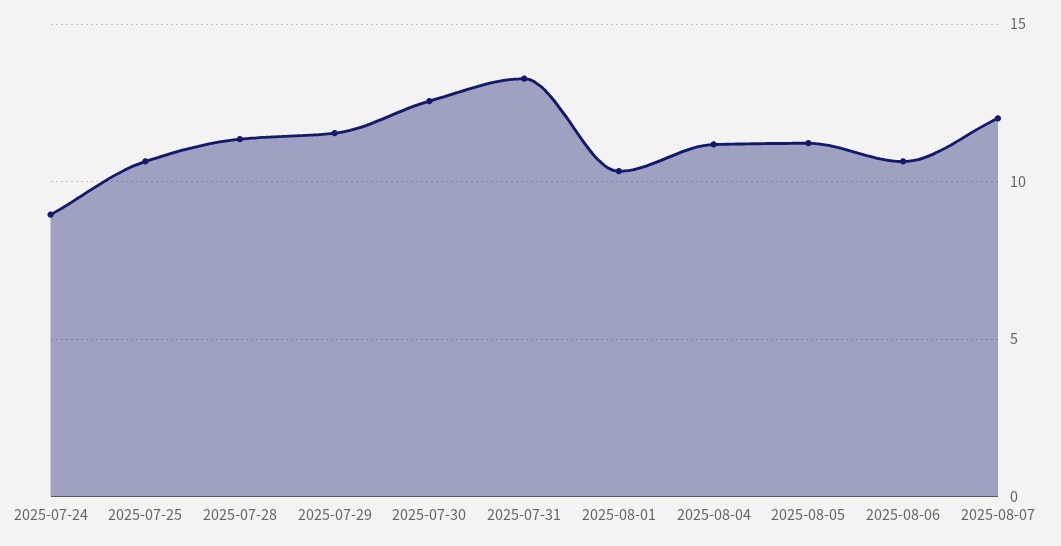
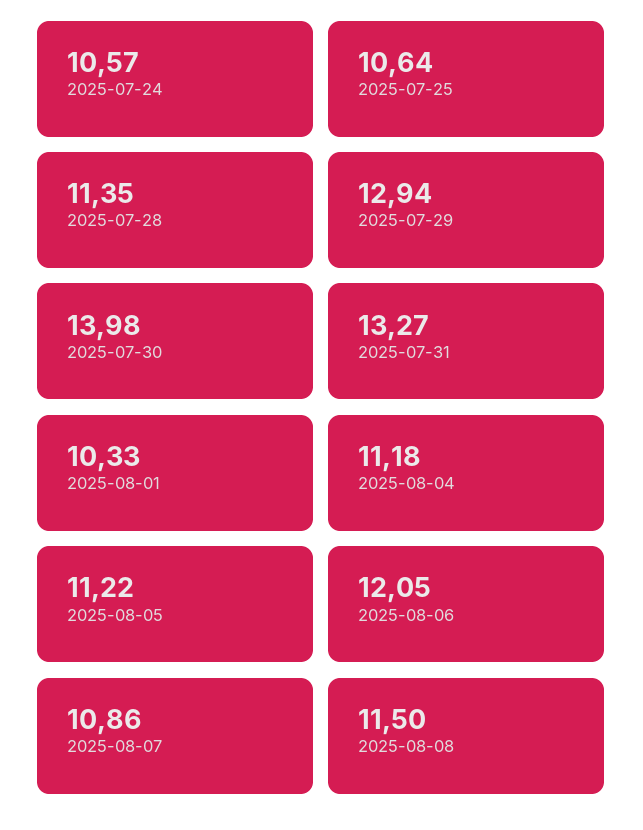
2025-07-24: 9 -> 10.57
2025-07-29: 11.5 -> 12.94
2025-07-30: 12.5 -> 13.98
2025-08-06: 10.5 -> 12.05
2025-08-07: 12 -> 10.86
2025-08-08: none -> 11.5

